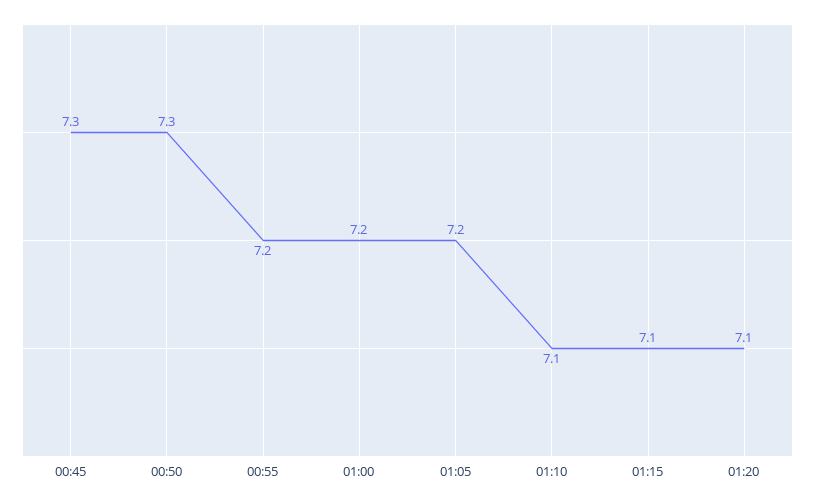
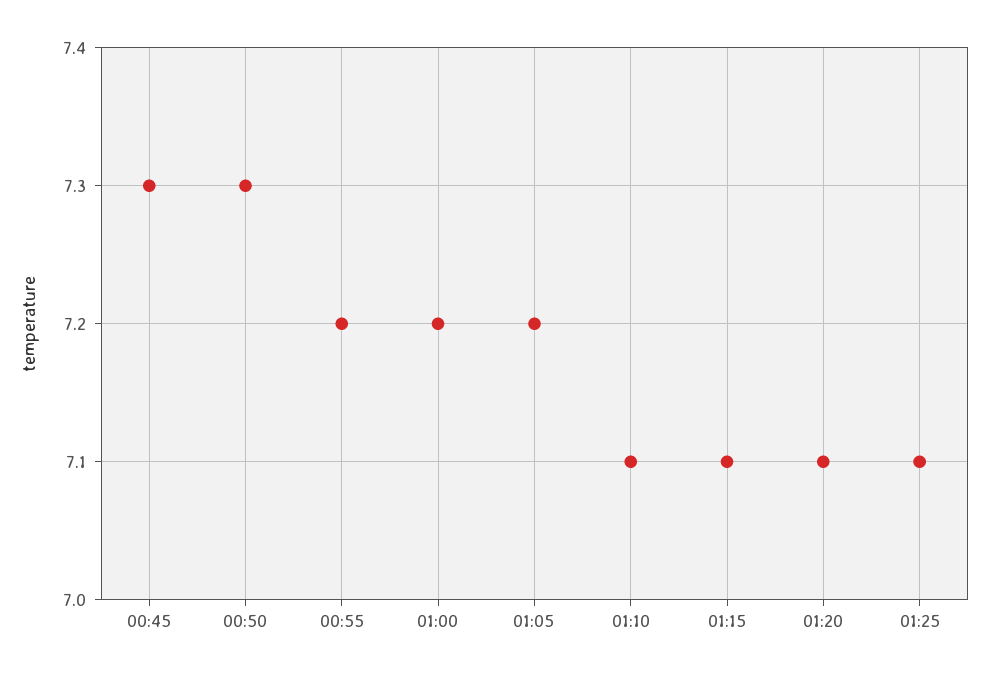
01:25: none -> 7.1

